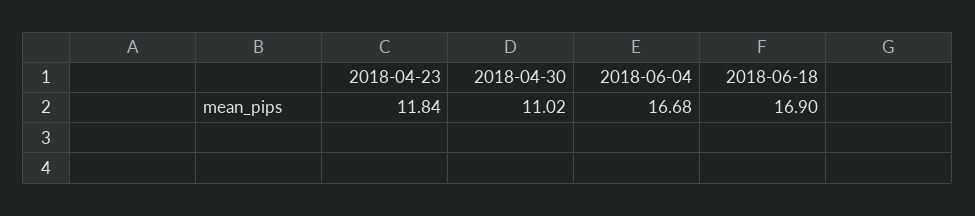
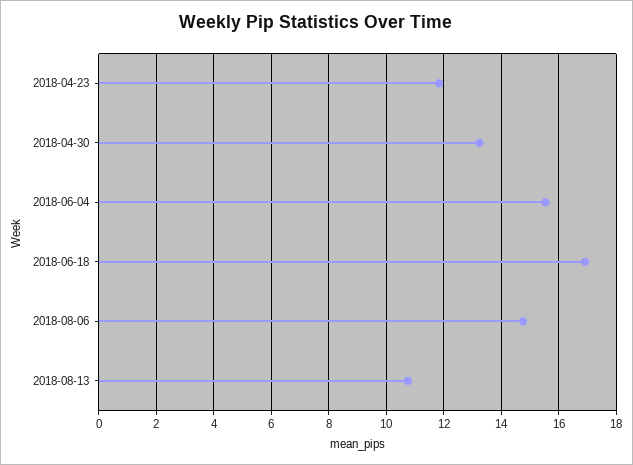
2018-04-30: 11.02 -> 13.25
2018-06-04: 16.68 -> 15.5
2018-08-06: none -> 14.75
2018-08-13: none -> 10.75

